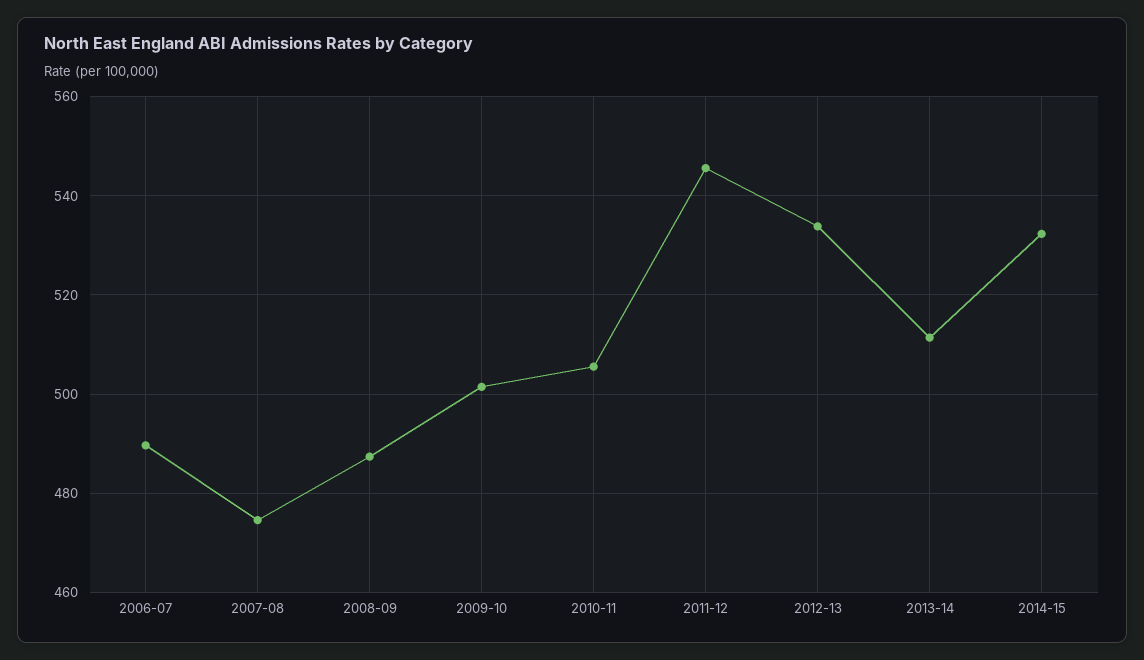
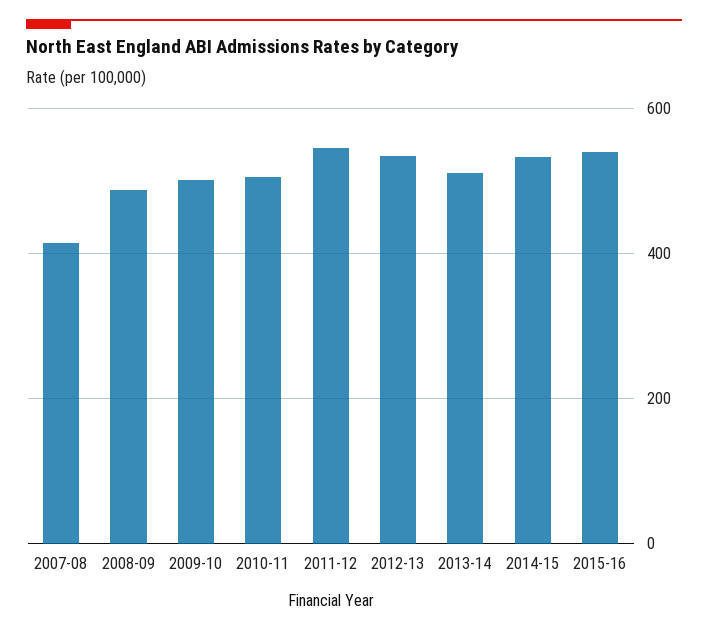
2006-07: 490 -> none
2007-08: 474 -> 420
2015-16: none -> 540

